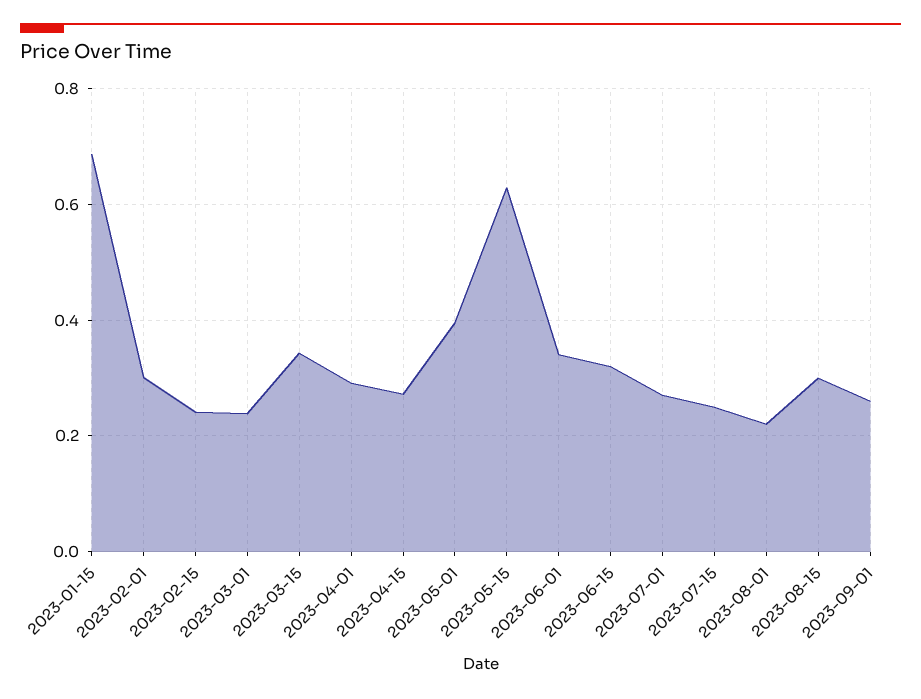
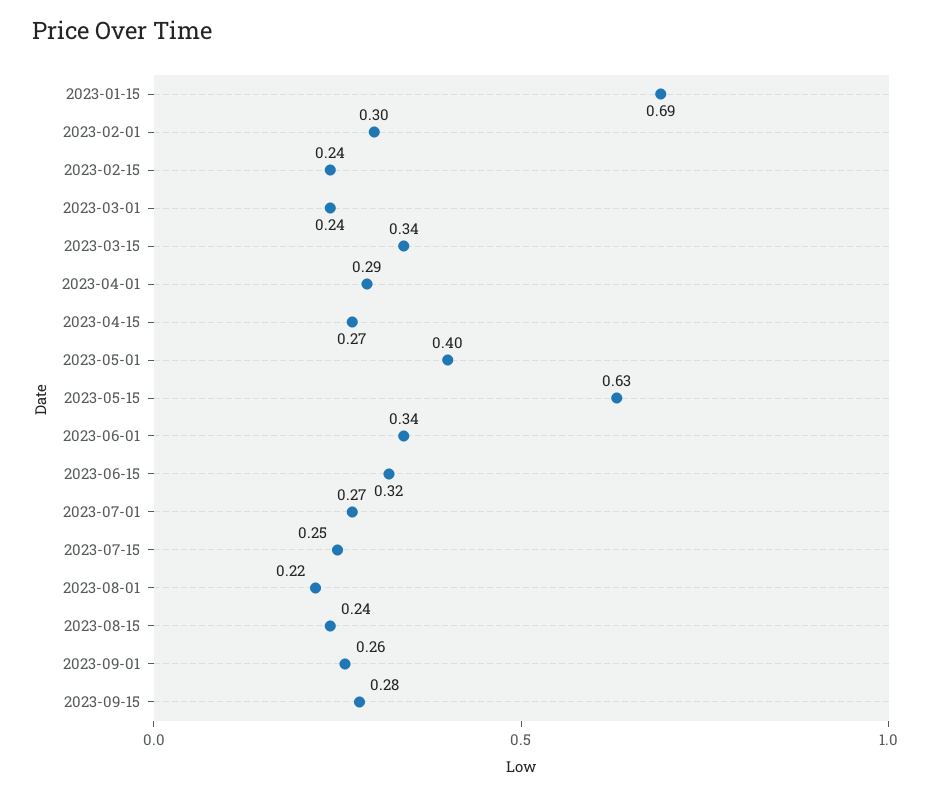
2023-08-15: 0.3 -> 0.24
2023-09-15: none -> 0.28

